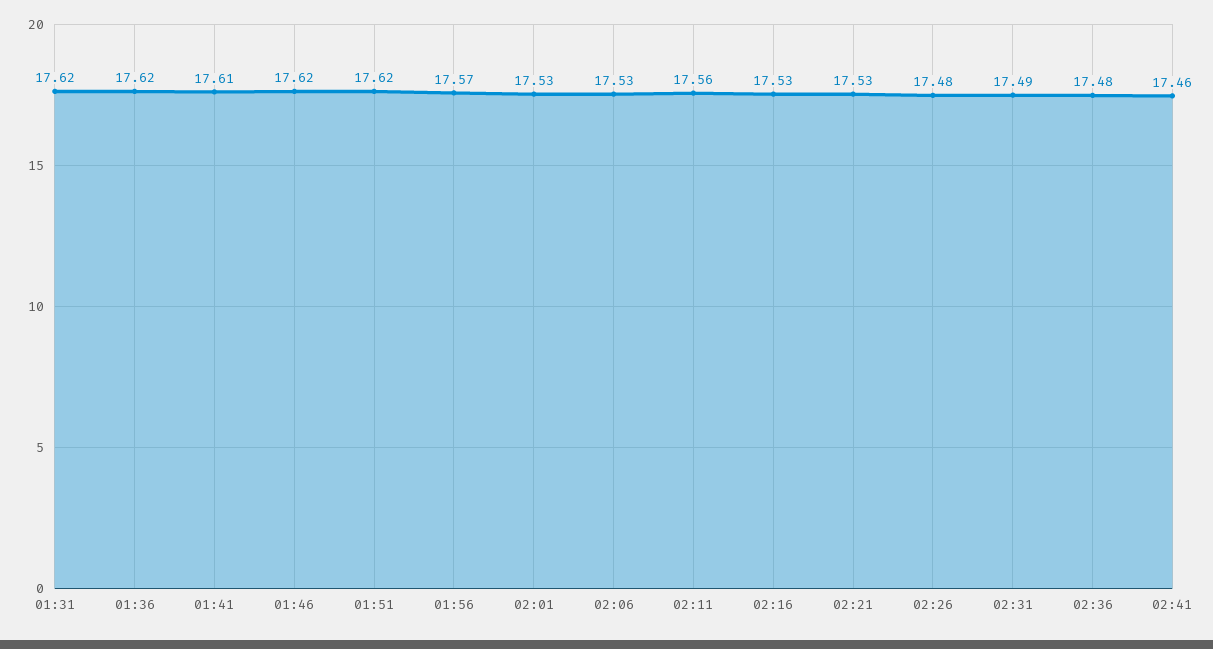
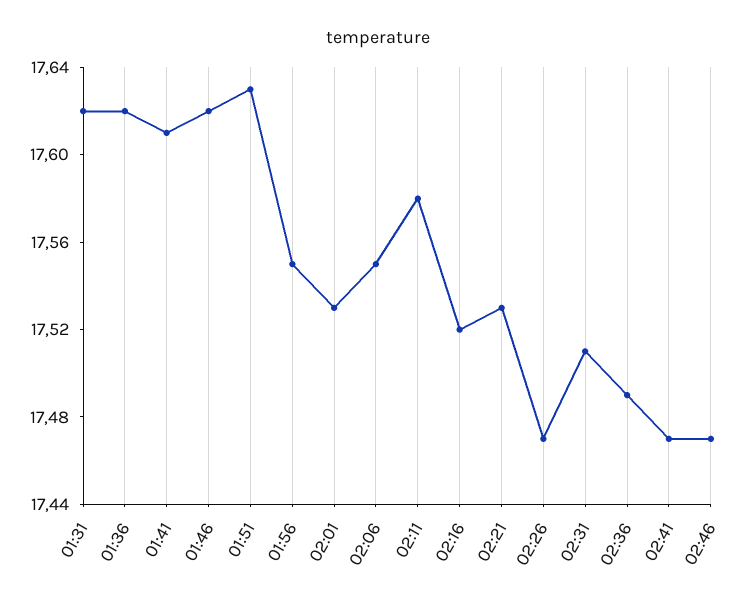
01:51: 17.62 -> 17.63
01:56: 17.57 -> 17.55
02:06: 17.53 -> 17.55
02:11: 17.56 -> 17.58
02:16: 17.53 -> 17.52
02:26: 17.48 -> 17.47
02:31: 17.49 -> 17.51
02:36: 17.48 -> 17.49
02:41: 17.46 -> 17.47
02:46: none -> 17.47

